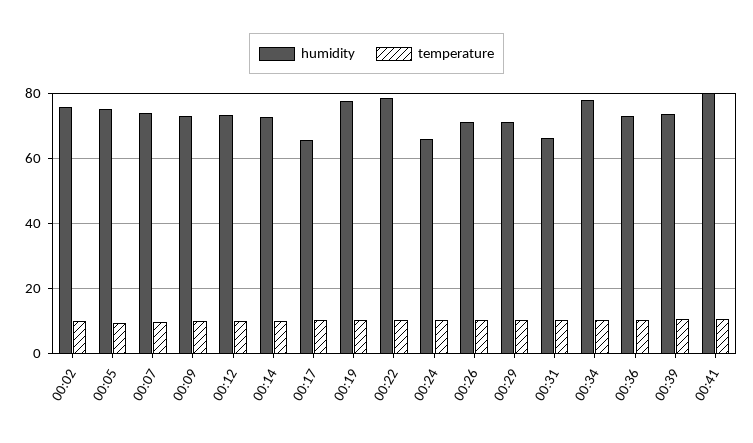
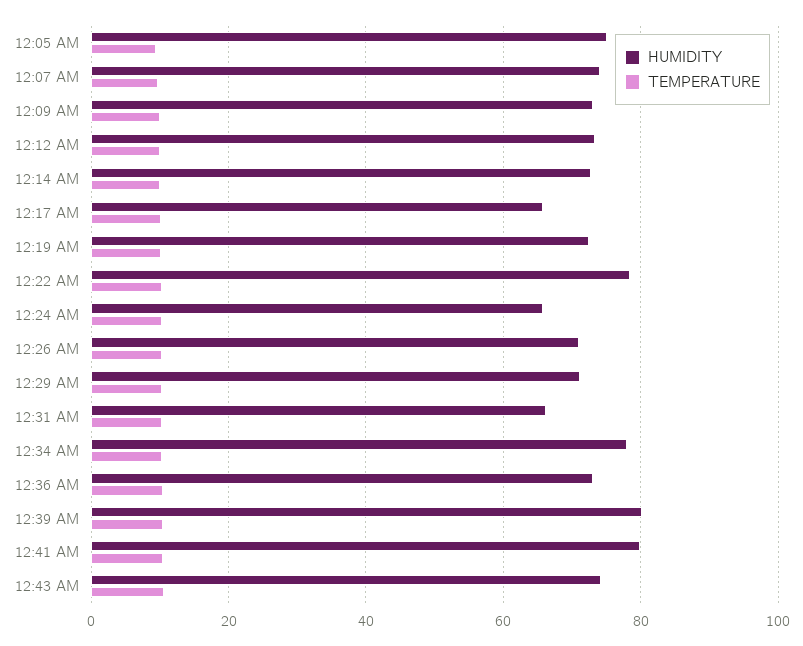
humidity, 00:02: 76 -> none
temperature, 00:02: 10 -> none
humidity, 00:19: 78 -> 72
humidity, 00:39: 74 -> 80
humidity, 12:43 AM: none -> 74
temperature, 12:43 AM: none -> 10

